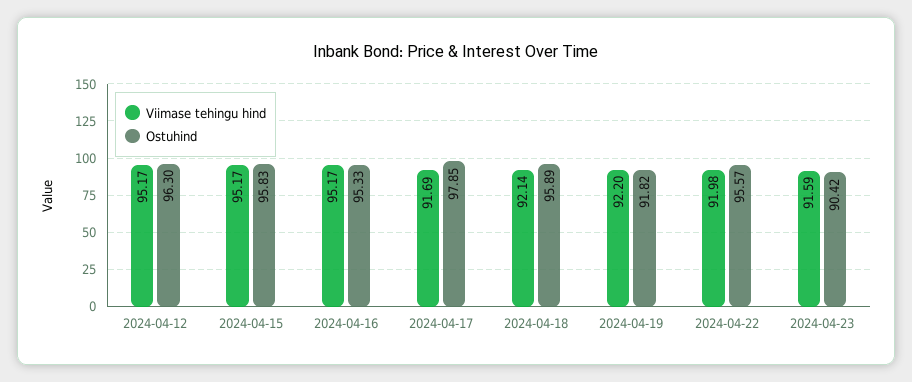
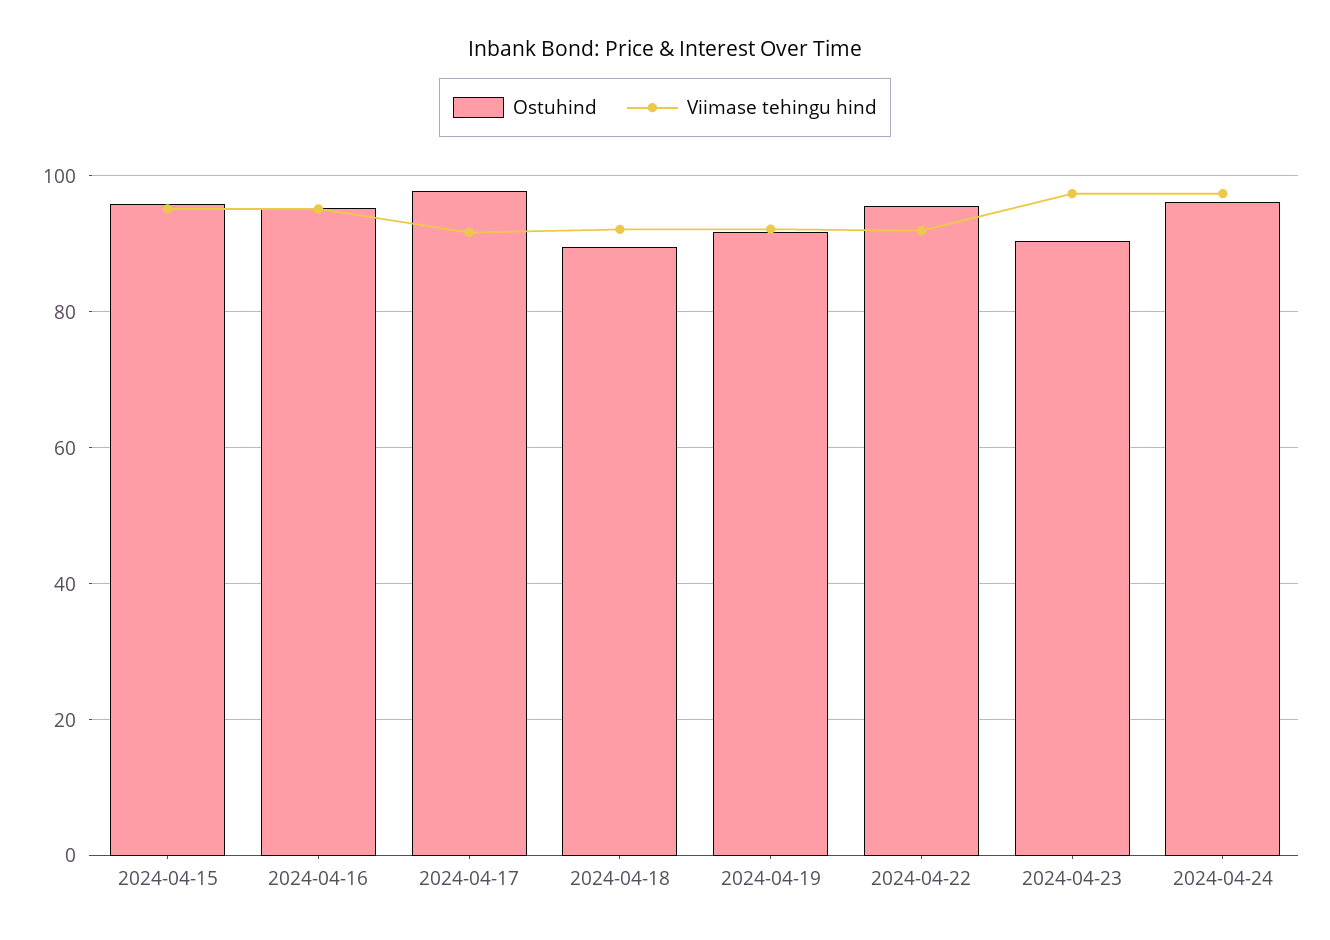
Viimase tehingu hind, 2024-04-12: 95.17 -> none
Ostuhind, 2024-04-12: 96.3 -> none
Ostuhind, 2024-04-18: 95.89 -> 90
Viimase tehingu hind, 2024-04-23: 91.59 -> 98
Ostuhind, 2024-04-24: none -> 96
Viimase tehingu hind, 2024-04-24: none -> 98

